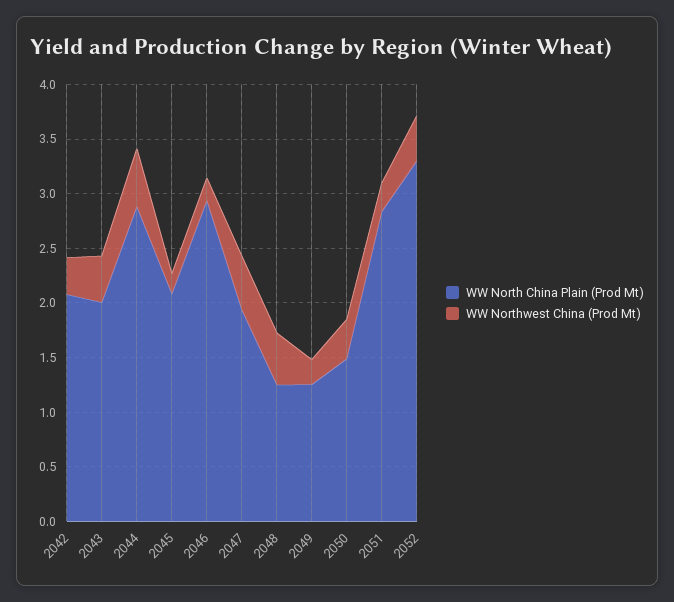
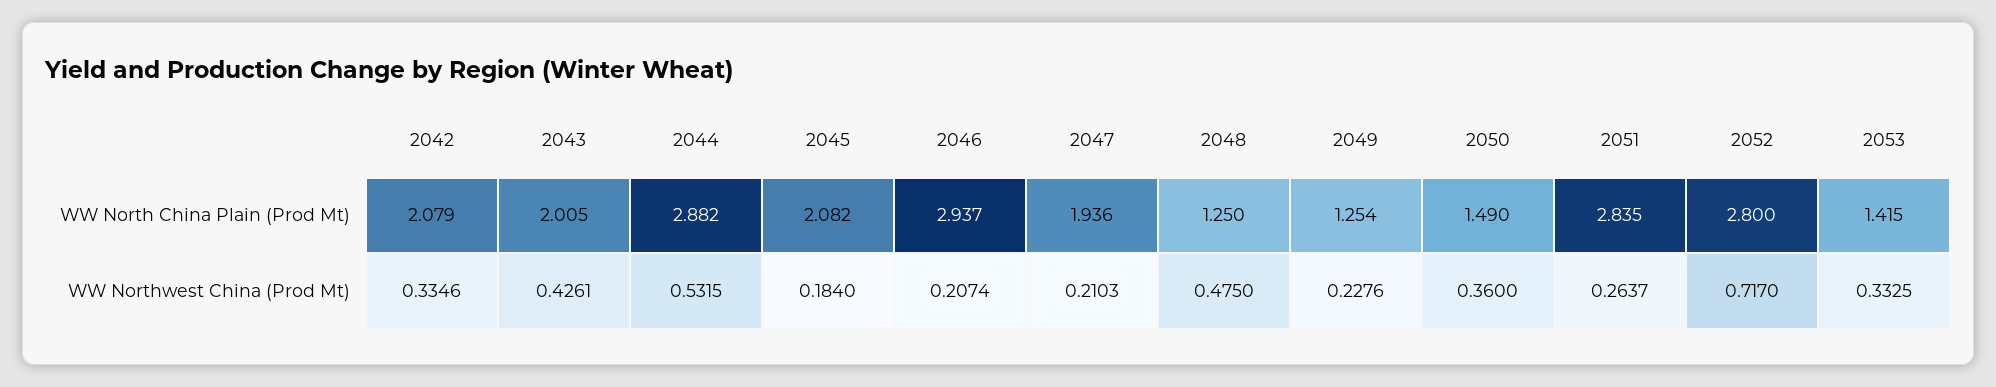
WW Northwest China (Prod Mt), 2047: 0.5 -> 0.2103
WW North China Plain (Prod Mt), 2052: 3.3 -> 2.8
WW Northwest China (Prod Mt), 2052: 0.4 -> 0.717
WW North China Plain (Prod Mt), 2053: none -> 1.415
WW Northwest China (Prod Mt), 2053: none -> 0.3325

